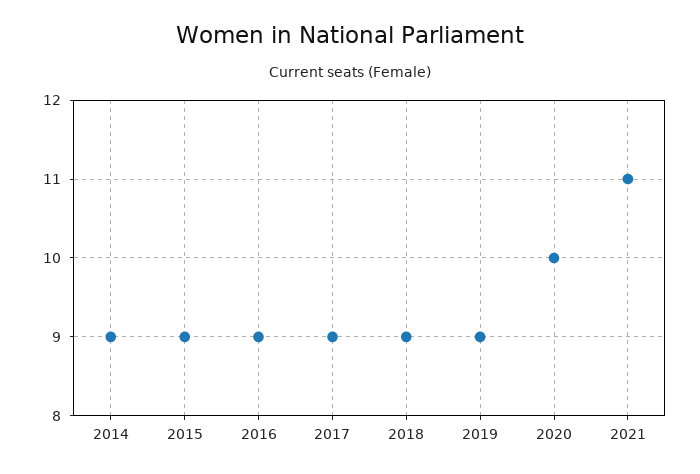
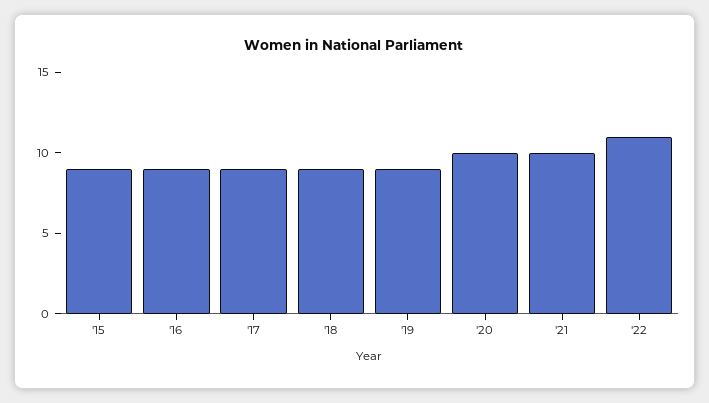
2014: 9 -> none
2021: 11 -> 10
'22: none -> 11

